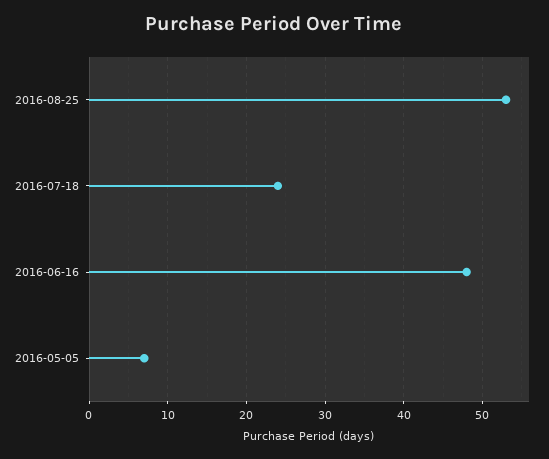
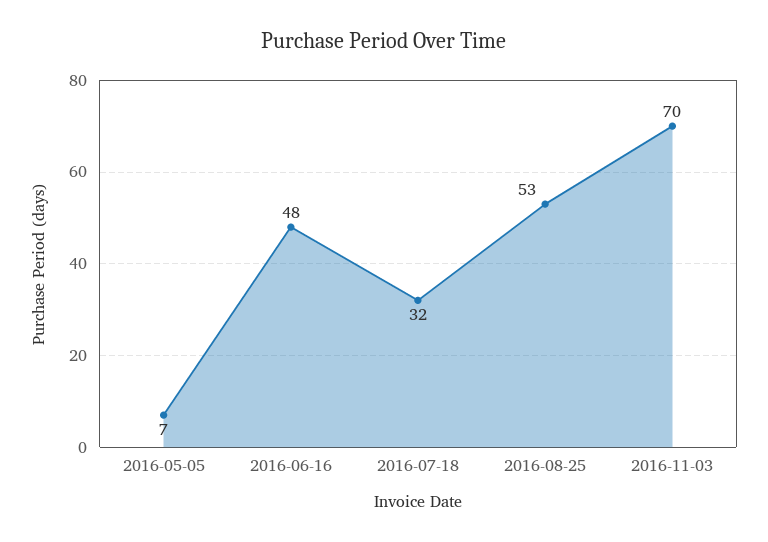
2016-07-18: 24 -> 32
2016-11-03: none -> 70

